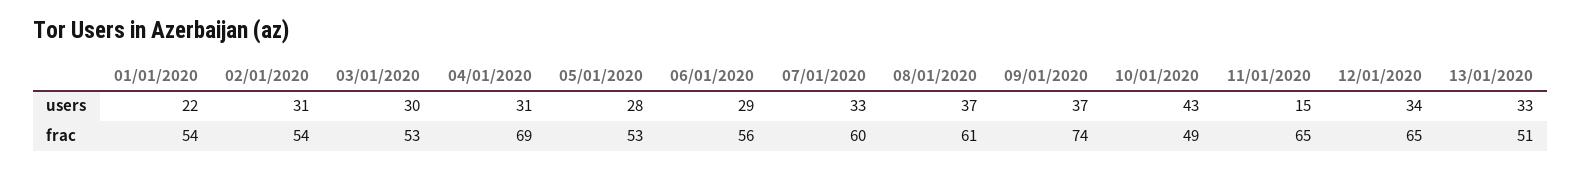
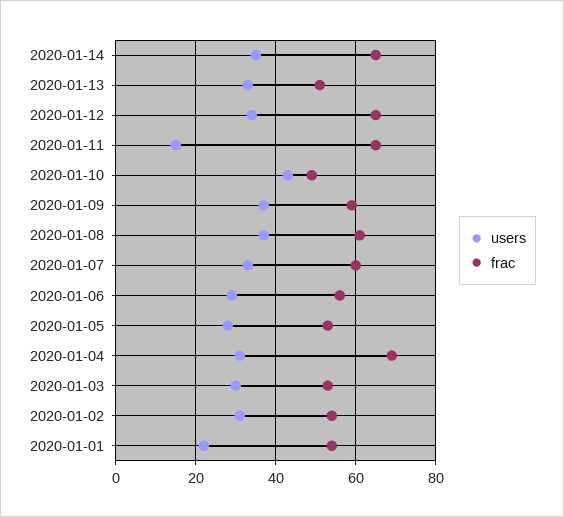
frac, 09/01/2020: 74 -> 60
users, 2020-01-14: none -> 35
frac, 2020-01-14: none -> 65

